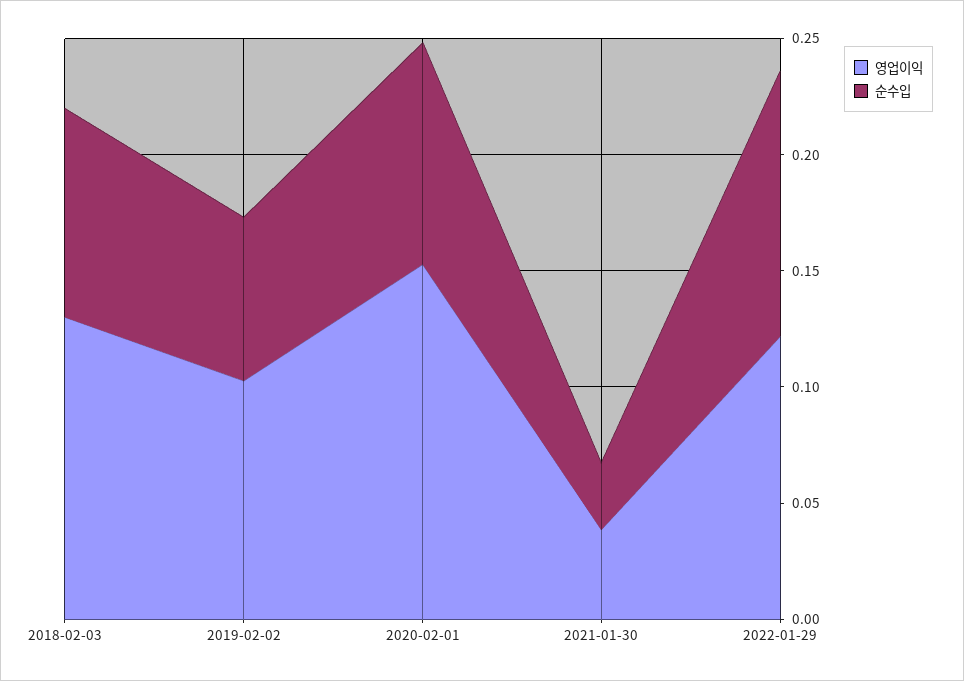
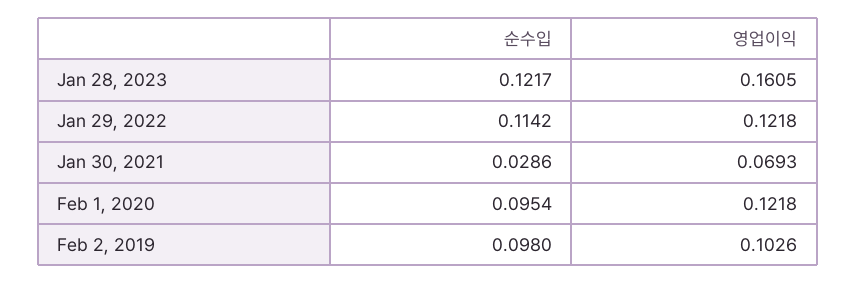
영업이익, 2018-02-03: 0.13 -> none
순수입, 2018-02-03: 0.09 -> none
순수입, 2019-02-02: 0.07 -> 0.098
영업이익, 2020-02-01: 0.15 -> 0.1218
영업이익, 2021-01-30: 0.04 -> 0.0693
순수입, Jan 28, 2023: none -> 0.1217
영업이익, Jan 28, 2023: none -> 0.1605

